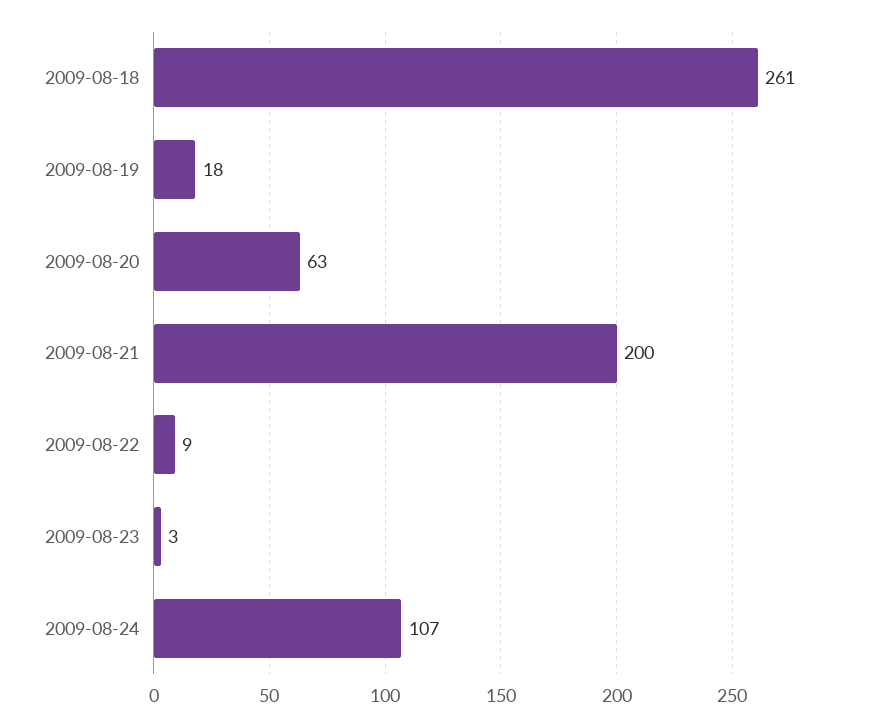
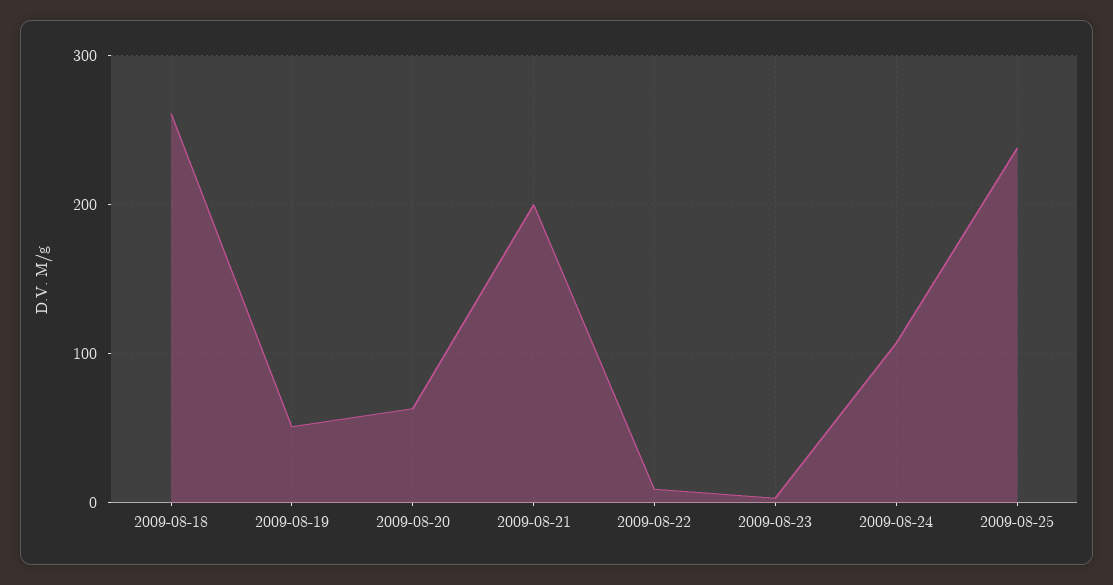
2009-08-19: 18 -> 50
2009-08-25: none -> 240

